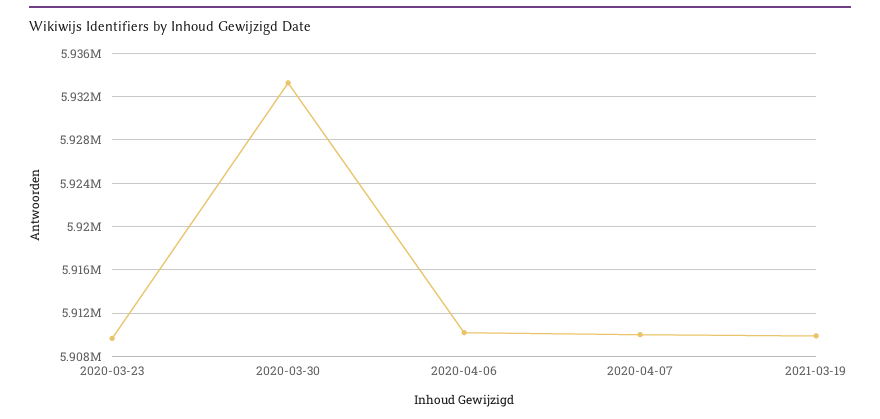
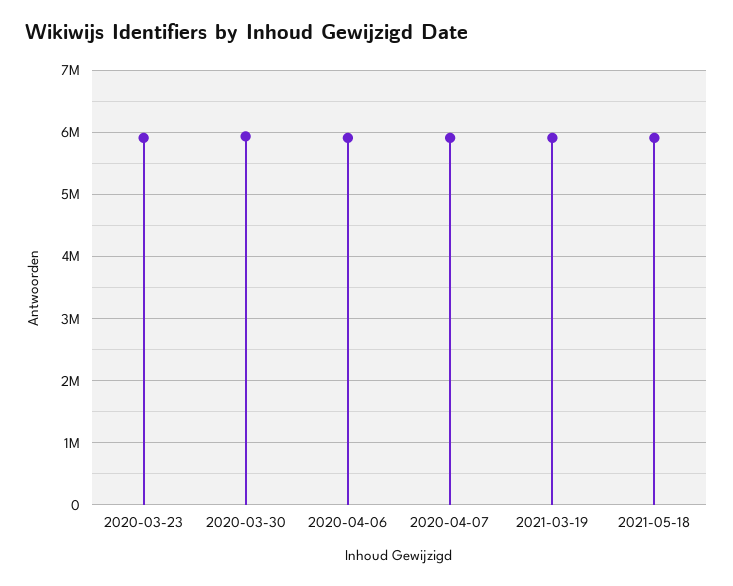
2021-05-18: none -> 5900000

